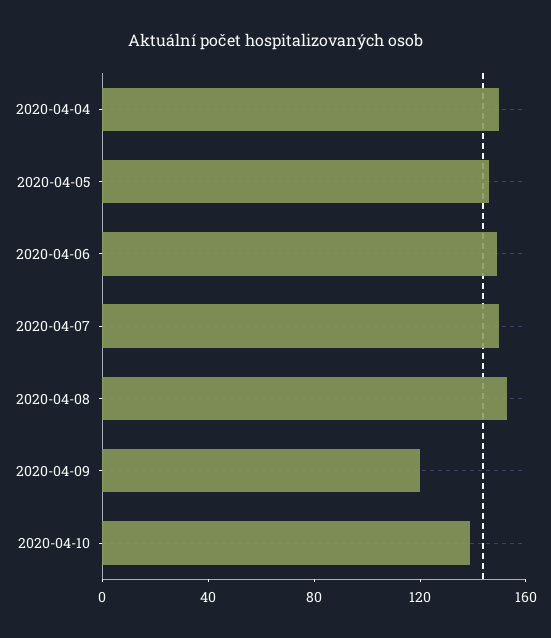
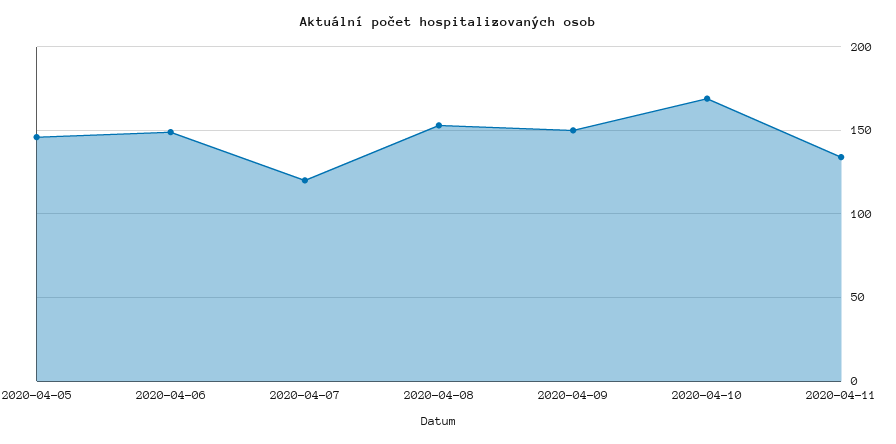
2020-04-04: 150 -> none
2020-04-07: 150 -> 120
2020-04-09: 120 -> 150
2020-04-10: 140 -> 170
2020-04-11: none -> 135

